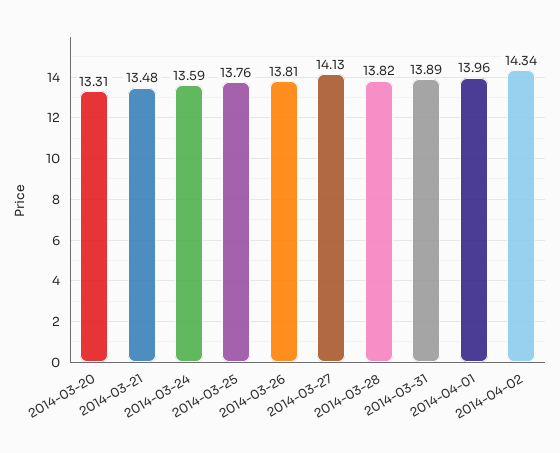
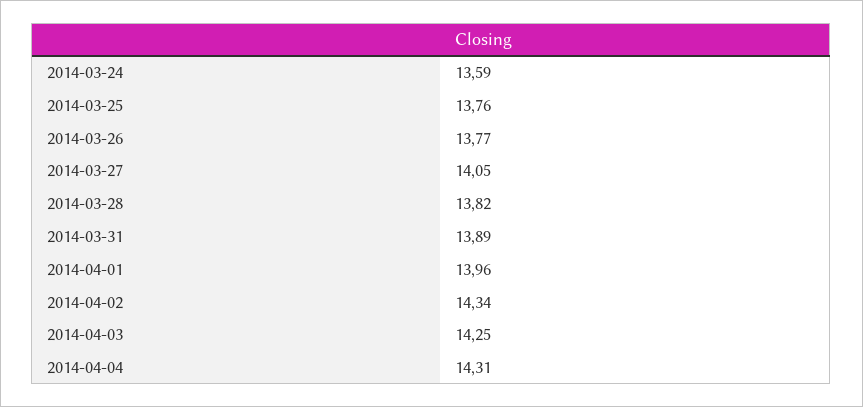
2014-03-20: 13.31 -> none
2014-03-21: 13.48 -> none
2014-03-26: 13.81 -> 13.77
2014-03-27: 14.13 -> 14.05
2014-04-03: none -> 14.25
2014-04-04: none -> 14.31

